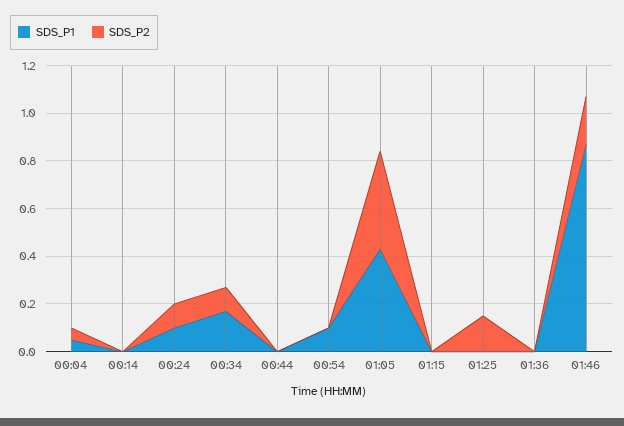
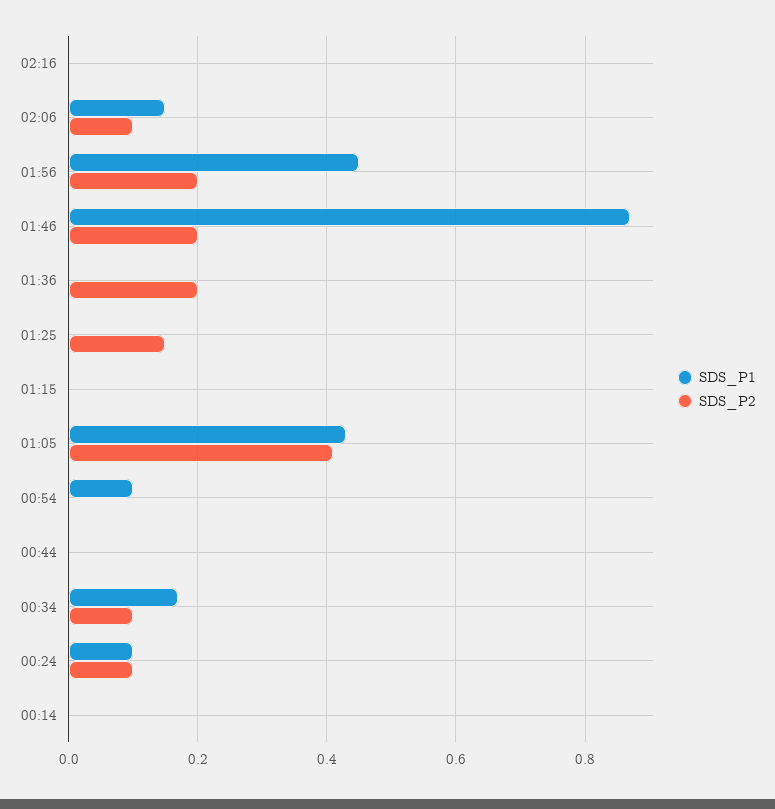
SDS_P1, 00:04: 0.05 -> none
SDS_P2, 00:04: 0.05 -> none
SDS_P2, 01:36: 0 -> 0.2
SDS_P1, 02:16: none -> 0
SDS_P2, 02:16: none -> 0
SDS_P1, 02:06: none -> 0.15
SDS_P2, 02:06: none -> 0.1
SDS_P1, 01:56: none -> 0.45
SDS_P2, 01:56: none -> 0.2

